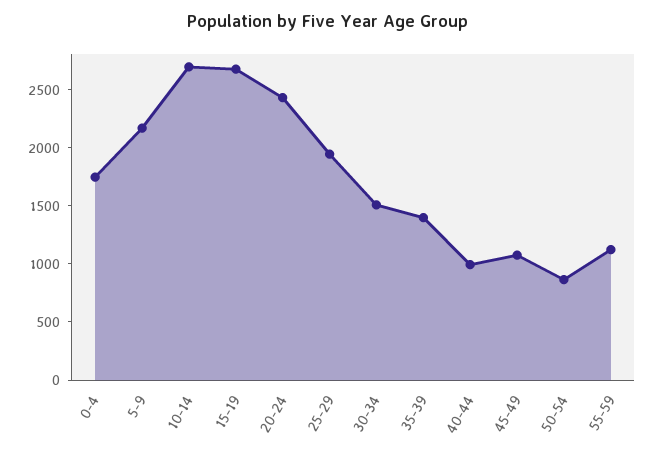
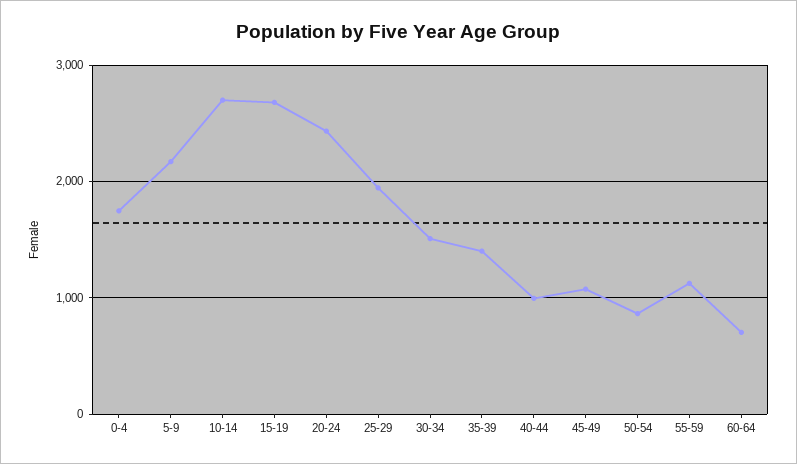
60-64: none -> 700

